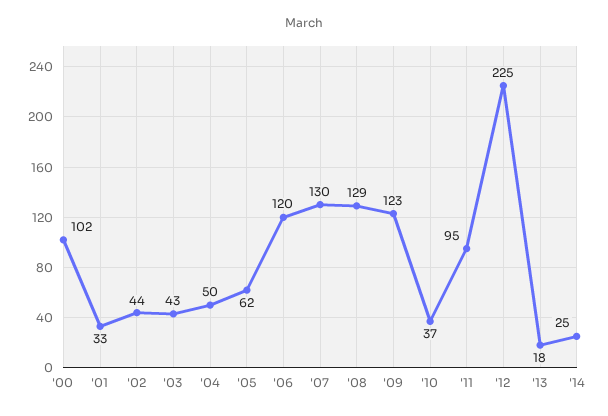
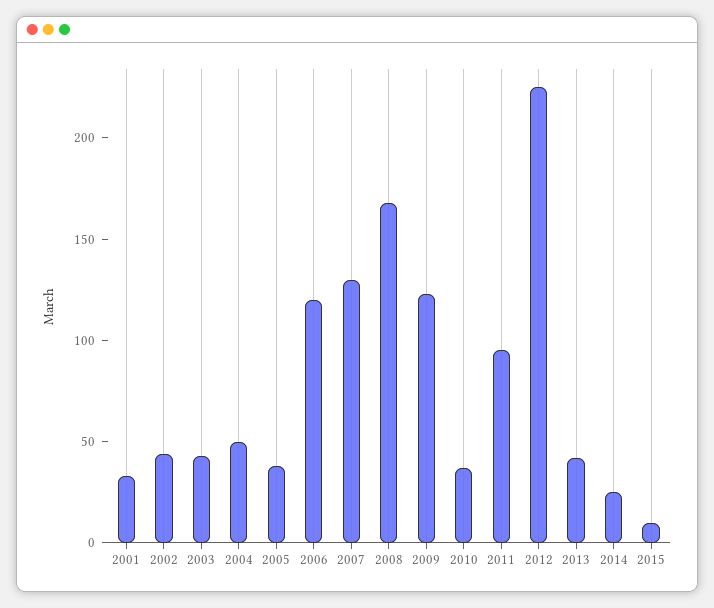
'00: 102 -> none
'05: 62 -> 40
'08: 129 -> 170
'13: 18 -> 40
2015: none -> 10

